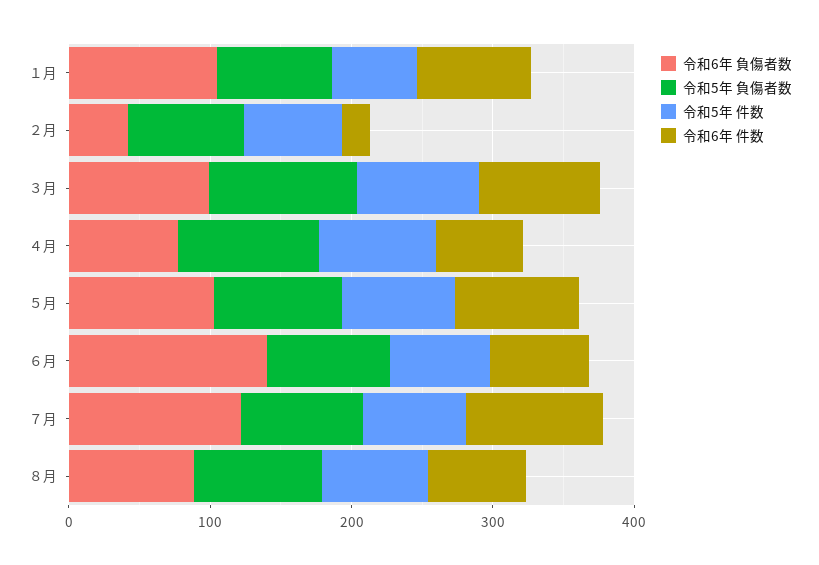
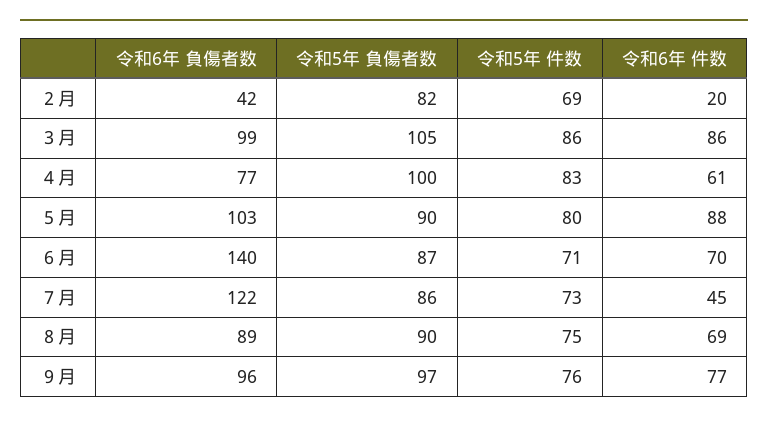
令和6年 負傷者数, １月: 100 -> none
令和5年 負傷者数, １月: 80 -> none
令和5年 件数, １月: 60 -> none
令和6年 件数, １月: 80 -> none
令和6年 件数, ７月: 100 -> 45
令和6年 負傷者数, ９月: none -> 96
令和5年 負傷者数, ９月: none -> 97
令和5年 件数, ９月: none -> 76
令和6年 件数, ９月: none -> 77

